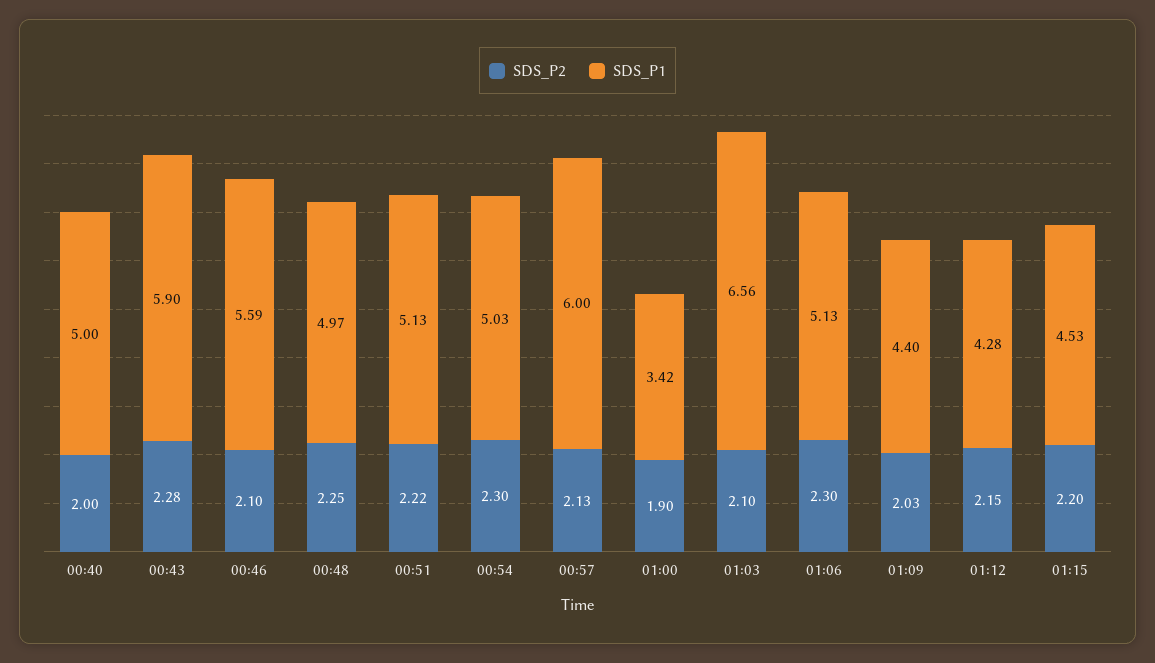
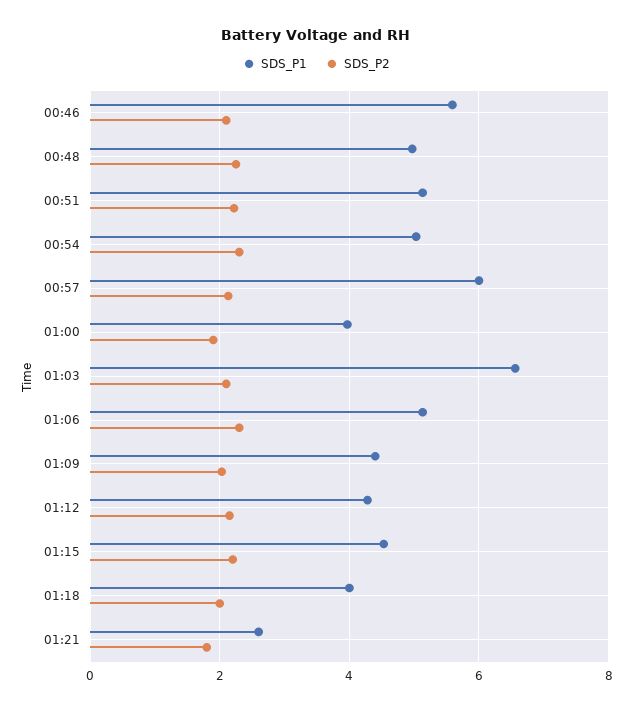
SDS_P2, 00:40: 2 -> none
SDS_P1, 00:40: 5 -> none
SDS_P2, 00:43: 2.28 -> none
SDS_P1, 00:43: 5.9 -> none
SDS_P1, 01:00: 3.42 -> 4
SDS_P1, 01:18: none -> 4
SDS_P2, 01:18: none -> 2
SDS_P1, 01:21: none -> 2.6
SDS_P2, 01:21: none -> 1.8

